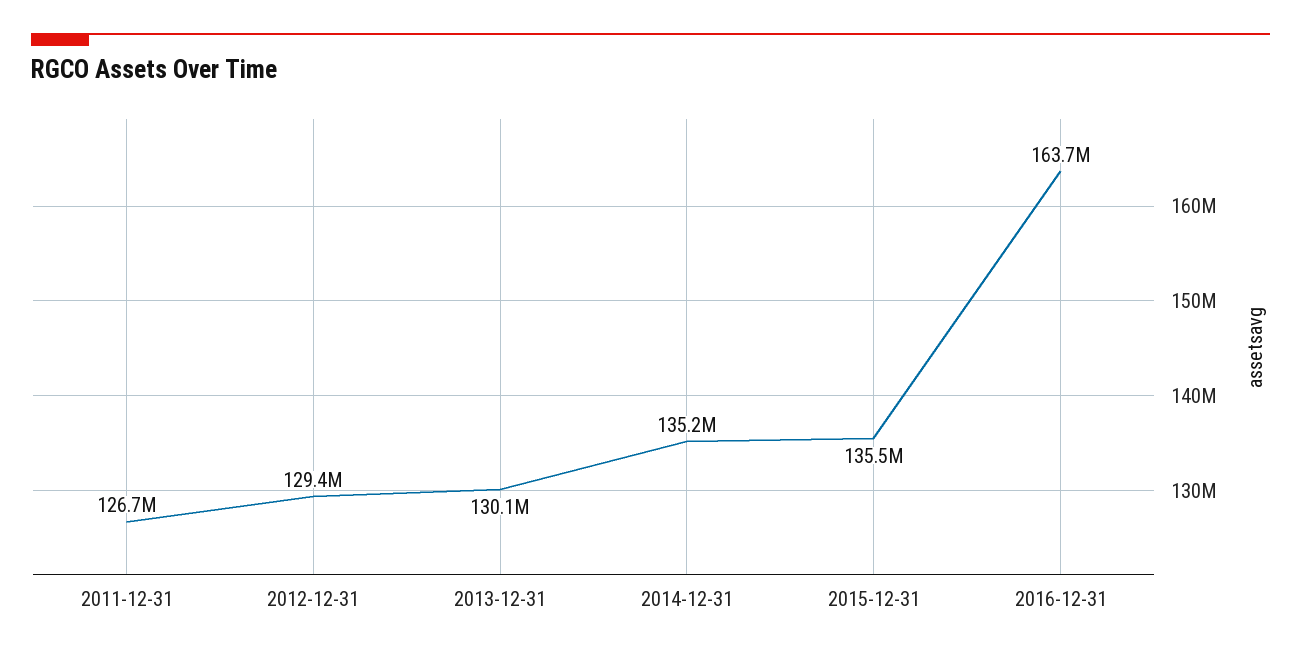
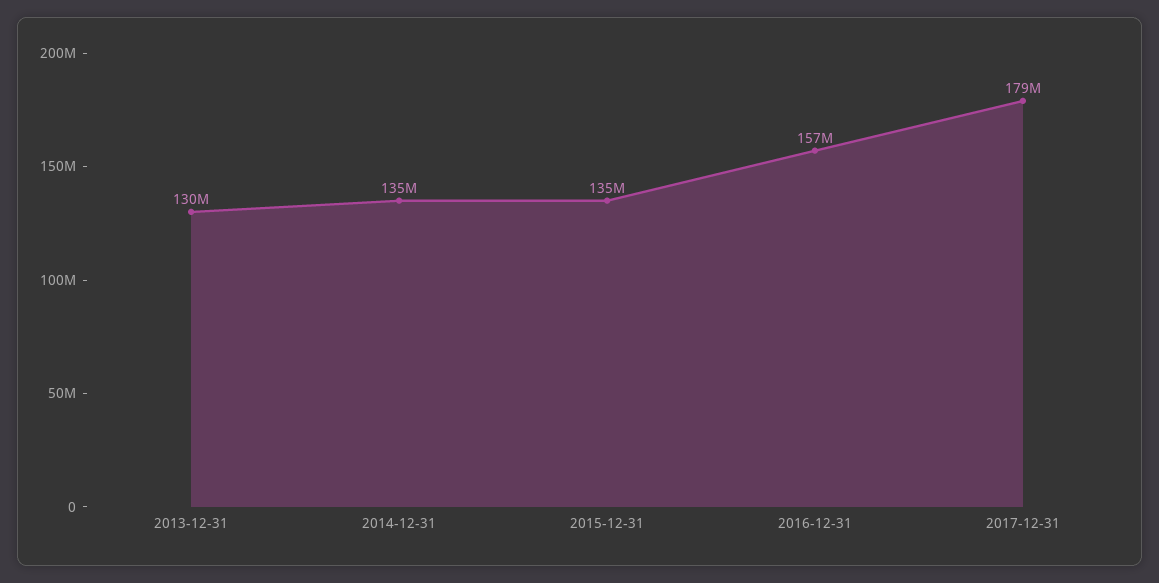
2011-12-31: 126700000 -> none
2012-12-31: 129400000 -> none
2016-12-31: 163700000 -> 157000000
2017-12-31: none -> 179000000

